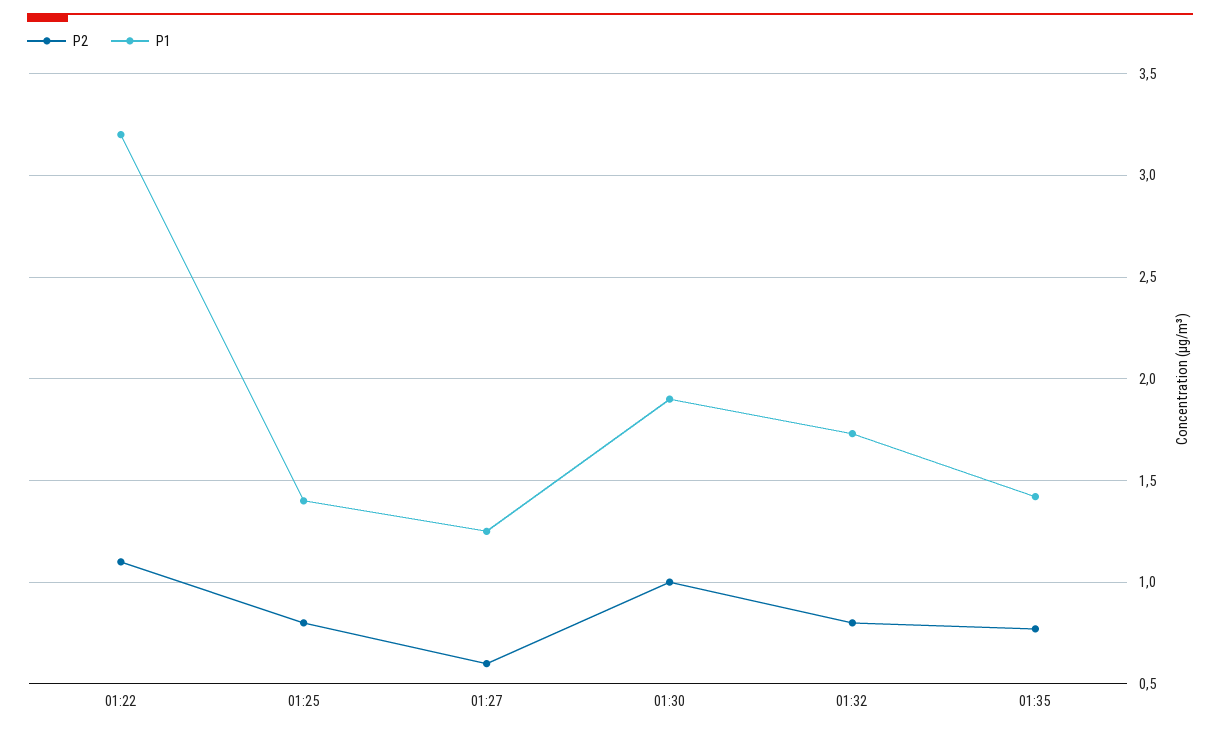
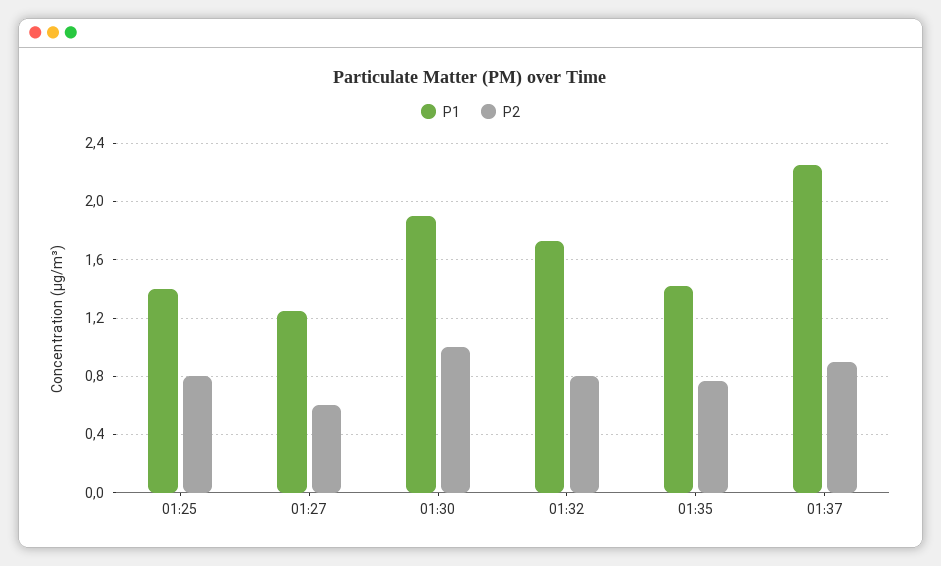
P2, 01:22: 1.1 -> none
P1, 01:22: 3.2 -> none
P1, 01:37: none -> 2.25
P2, 01:37: none -> 0.9

